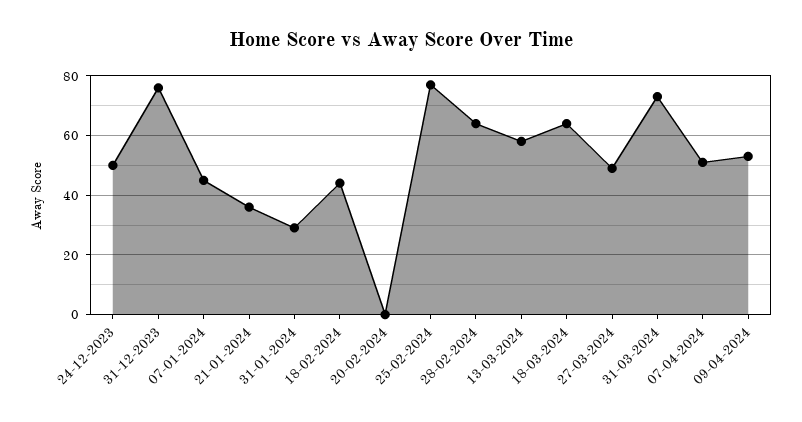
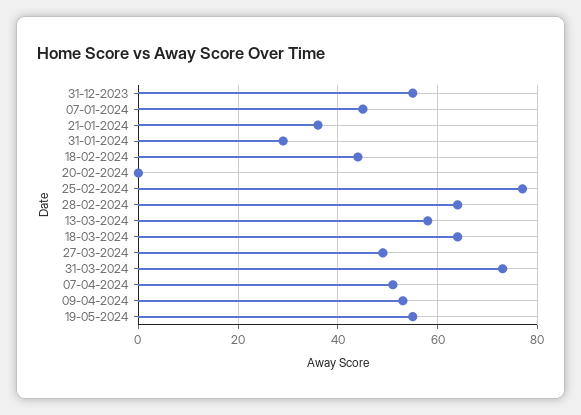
24-12-2023: 50 -> none
31-12-2023: 75 -> 55
19-05-2024: none -> 55

